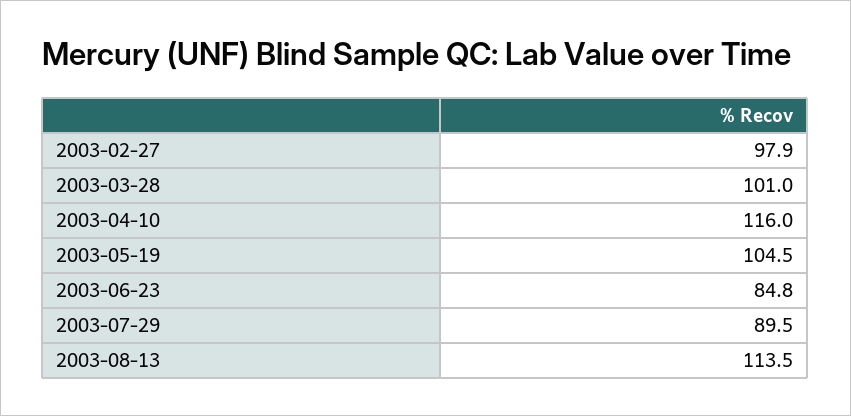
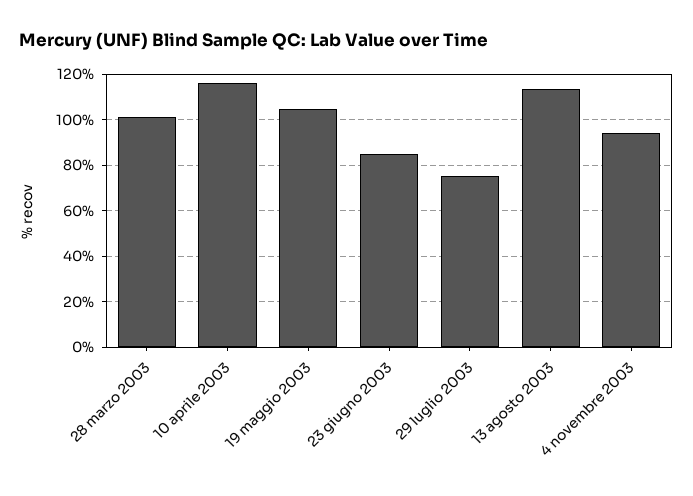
2003-02-27: 97.9 -> none
2003-07-29: 89.5 -> 75
4 novembre 2003: none -> 95

